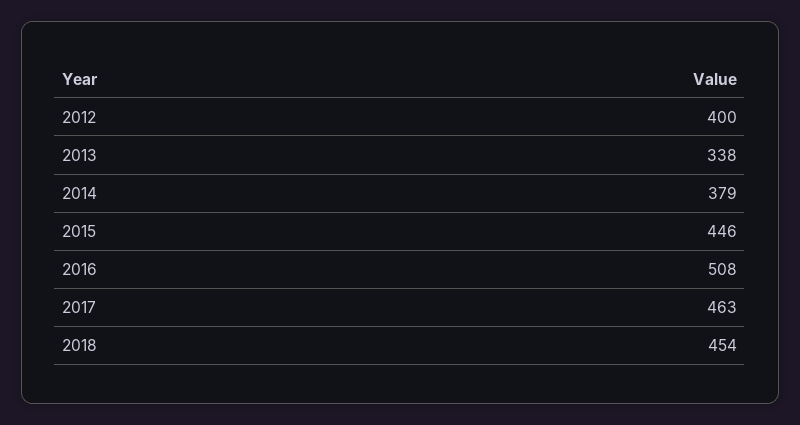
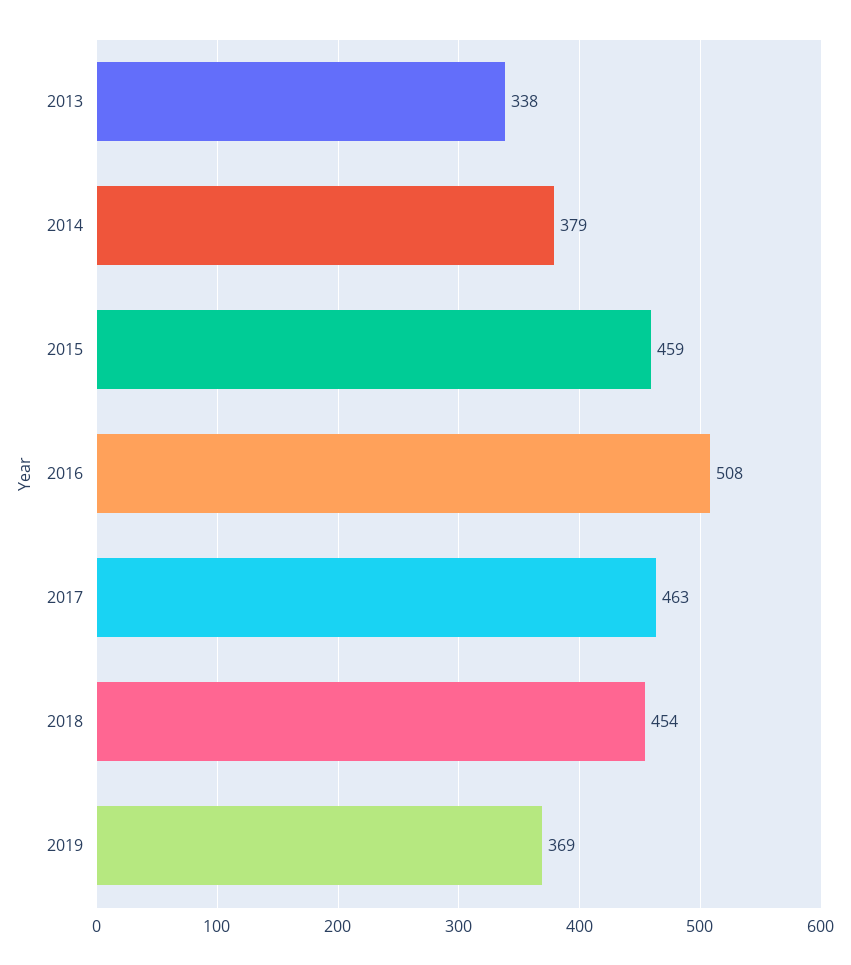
2012: 400 -> none
2015: 446 -> 459
2019: none -> 369

